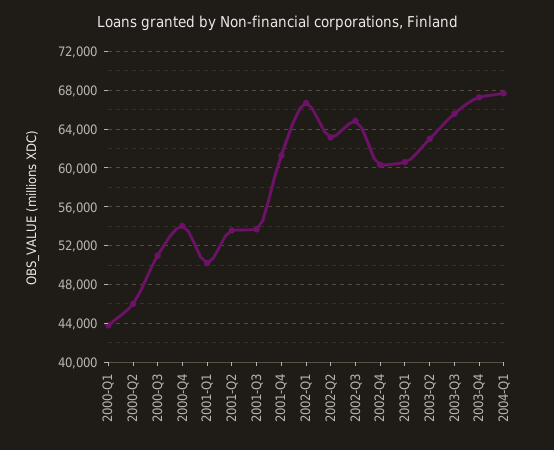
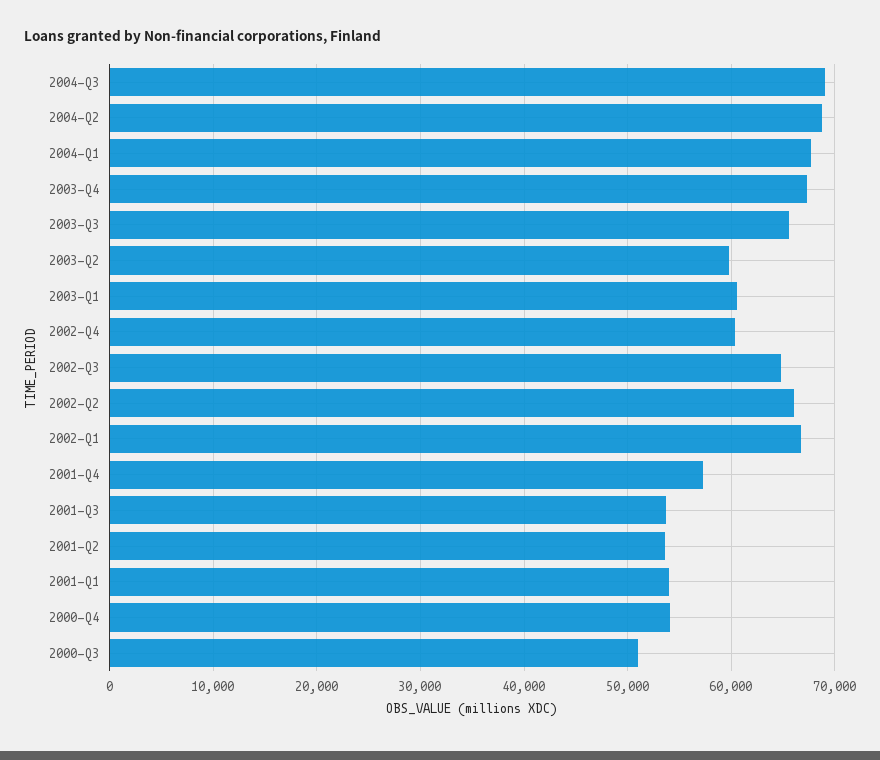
2000-Q1: 44000 -> none
2000-Q2: 46000 -> none
2001-Q1: 50000 -> 54000
2001-Q4: 61000 -> 57000
2002-Q2: 63000 -> 66000
2003-Q2: 63000 -> 60000
2004-Q3: none -> 69000
2004-Q2: none -> 69000

